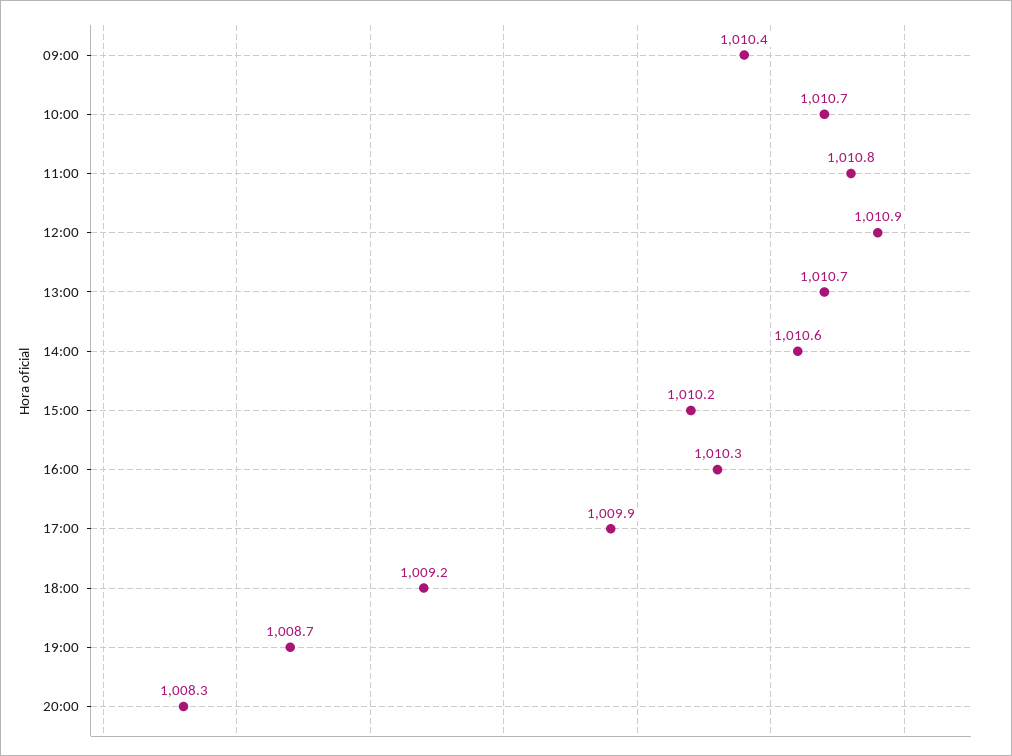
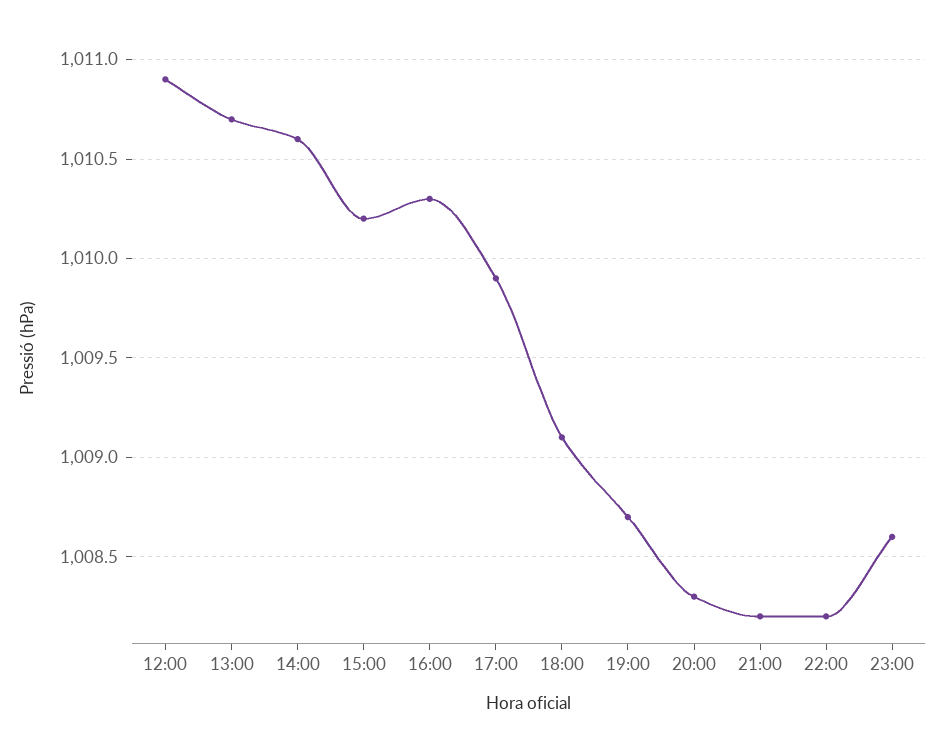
09:00: 1010.4 -> none
10:00: 1010.7 -> none
11:00: 1010.8 -> none
18:00: 1009.2 -> 1009.1
21:00: none -> 1008.2
22:00: none -> 1008.2
23:00: none -> 1008.6

